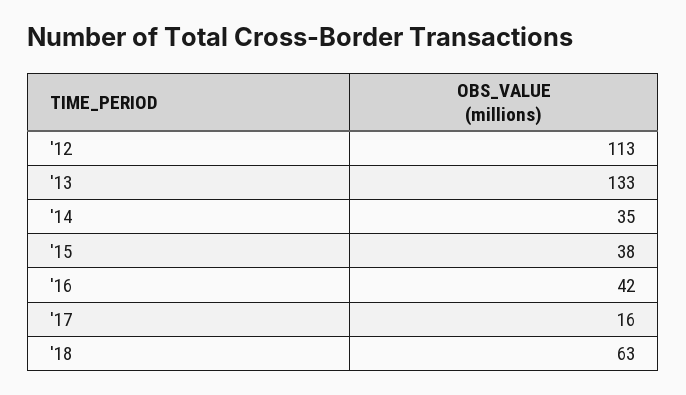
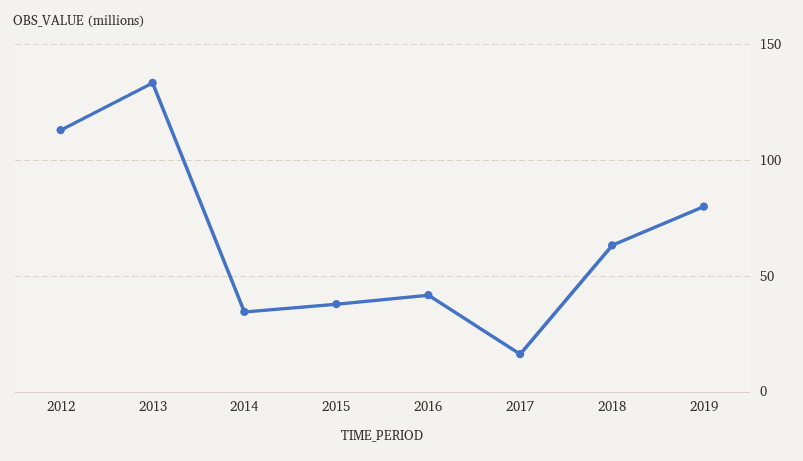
2019: none -> 80

